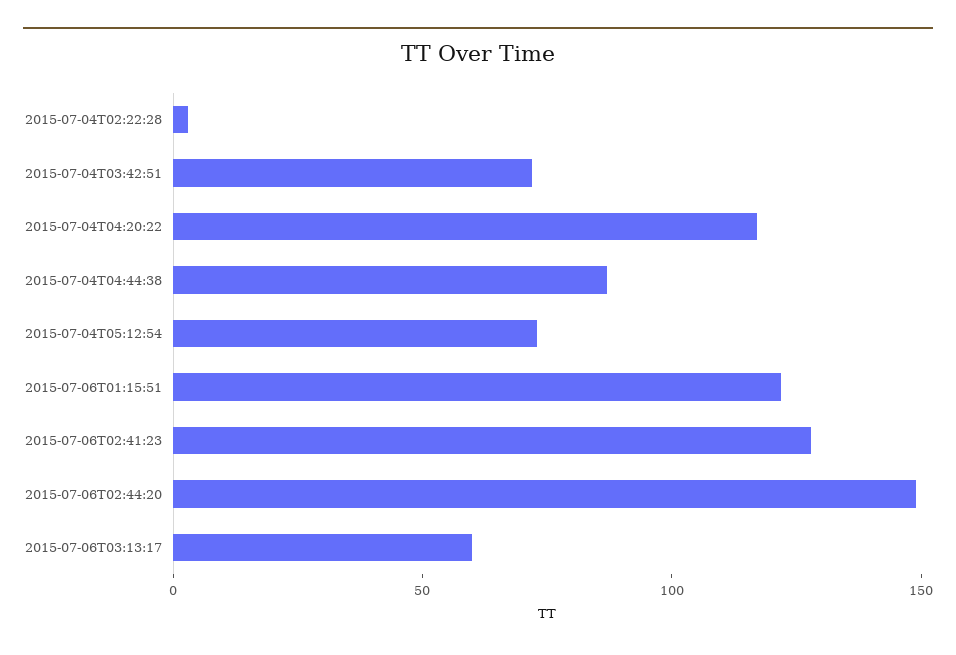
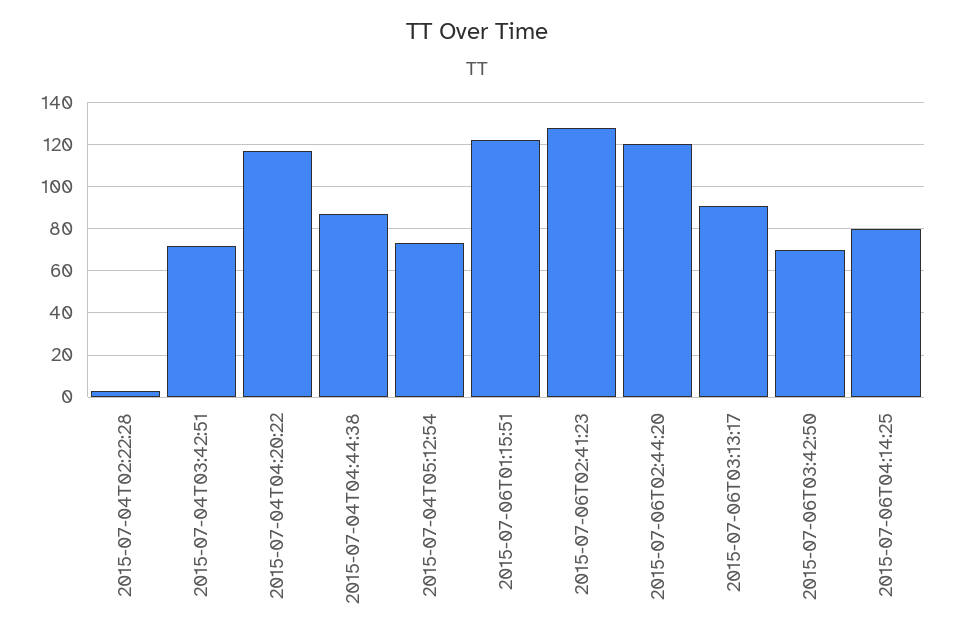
2015-07-06T02:44:20: 150 -> 120
2015-07-06T03:13:17: 60 -> 90
2015-07-06T03:42:50: none -> 70
2015-07-06T04:14:25: none -> 80

